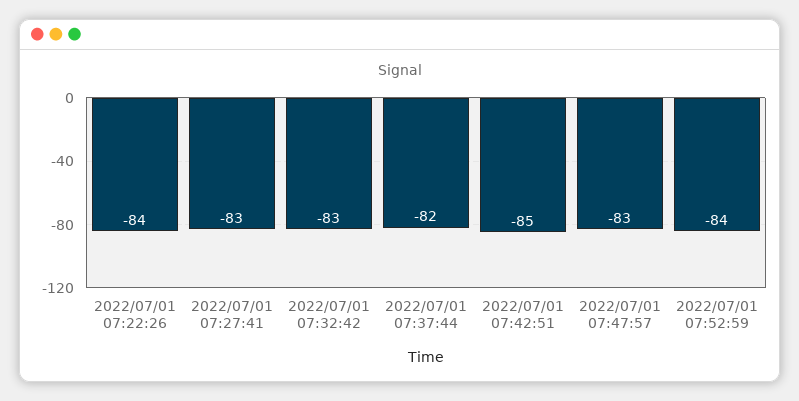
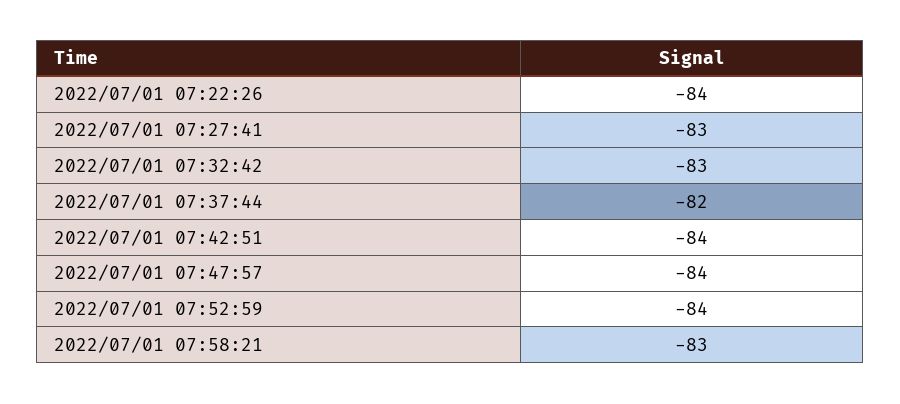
2022/07/01 07:42:51: -85 -> -84
2022/07/01 07:47:57: -83 -> -84
2022/07/01 07:58:21: none -> -83

